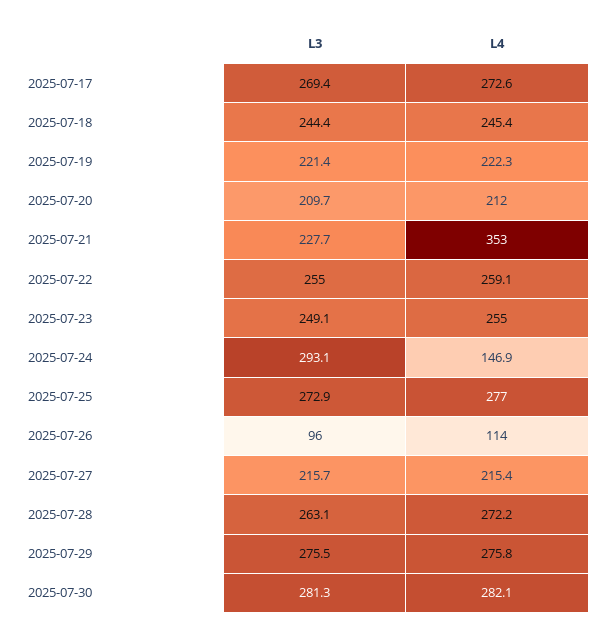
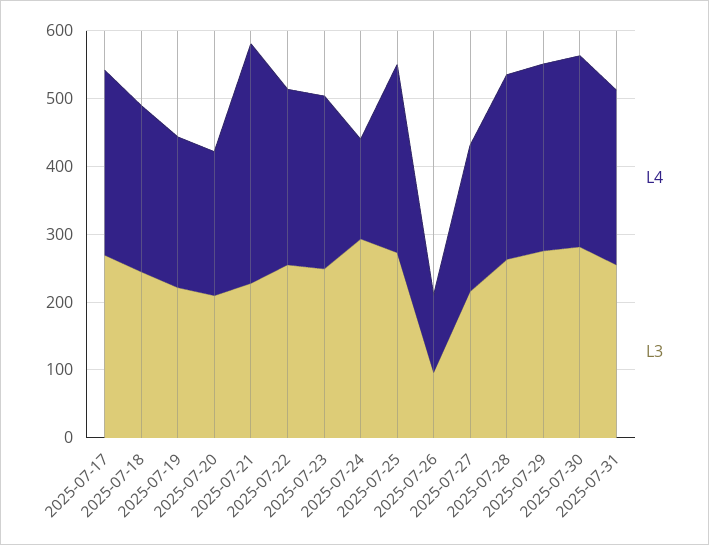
L4, 2025-07-31: none -> 260
L3, 2025-07-31: none -> 260

